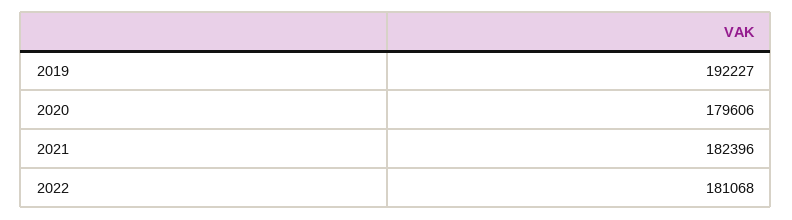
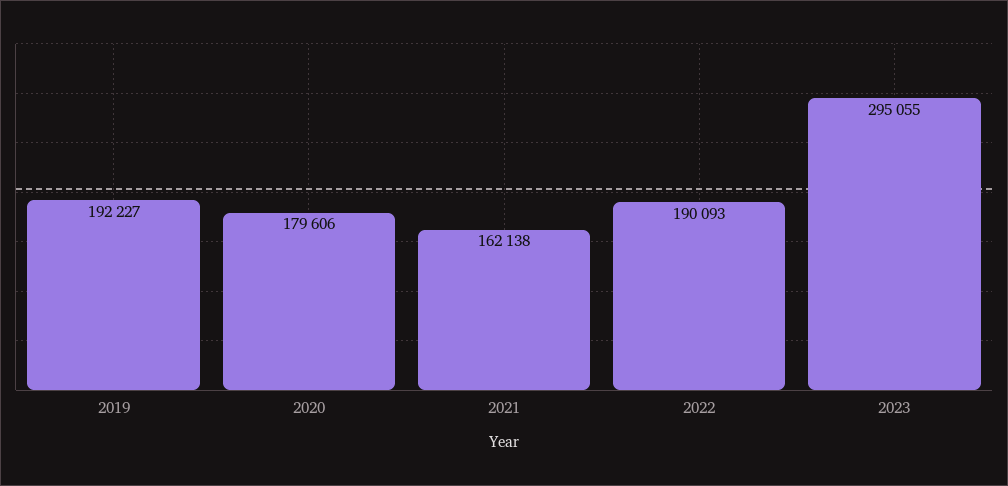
2021: 182396 -> 162138
2022: 181068 -> 190093
2023: none -> 295055

